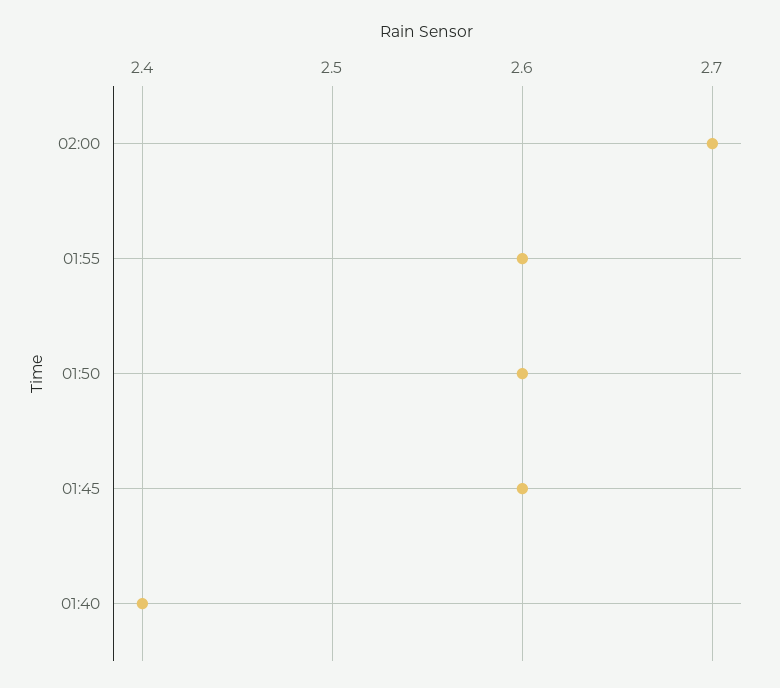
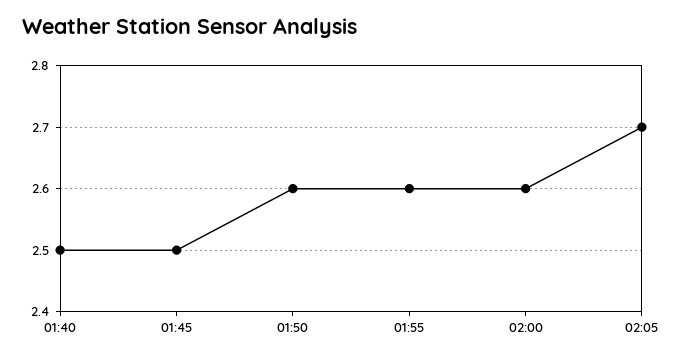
02:00: 2.7 -> 2.6
01:45: 2.6 -> 2.5
01:40: 2.4 -> 2.5
02:05: none -> 2.7

